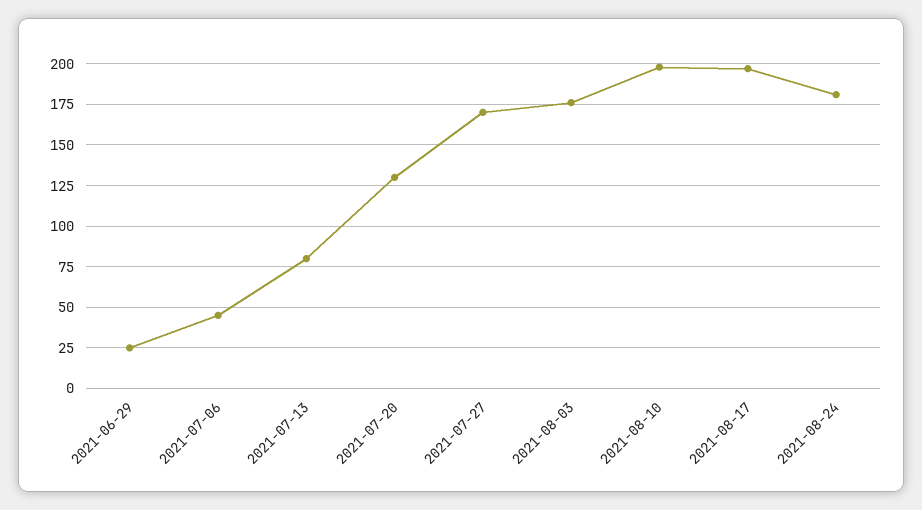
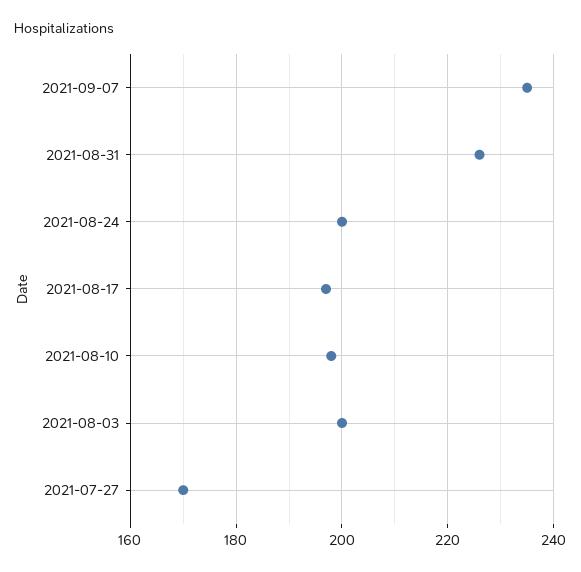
2021-06-29: 25 -> none
2021-07-06: 45 -> none
2021-07-13: 80 -> none
2021-07-20: 130 -> none
2021-08-03: 175 -> 200
2021-08-24: 180 -> 200
2021-09-07: none -> 235
2021-08-31: none -> 225

